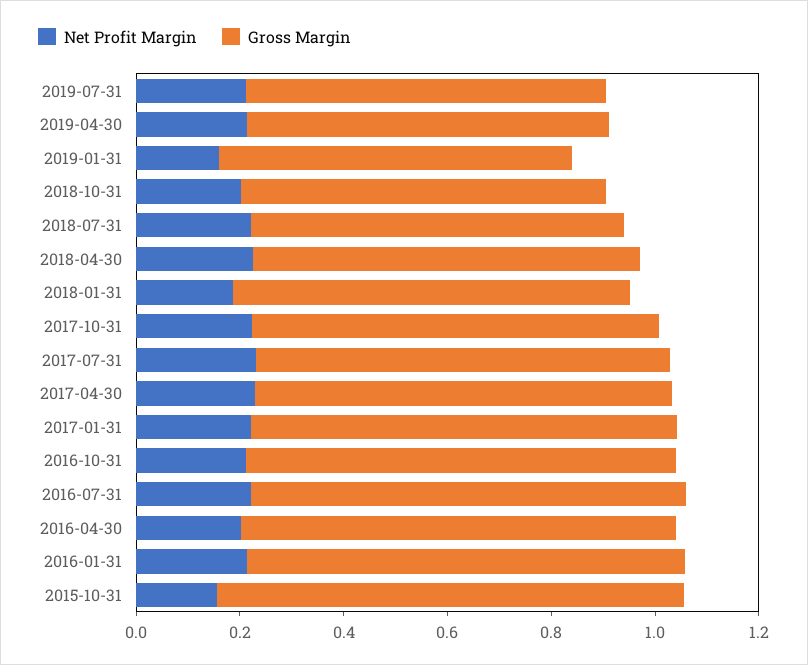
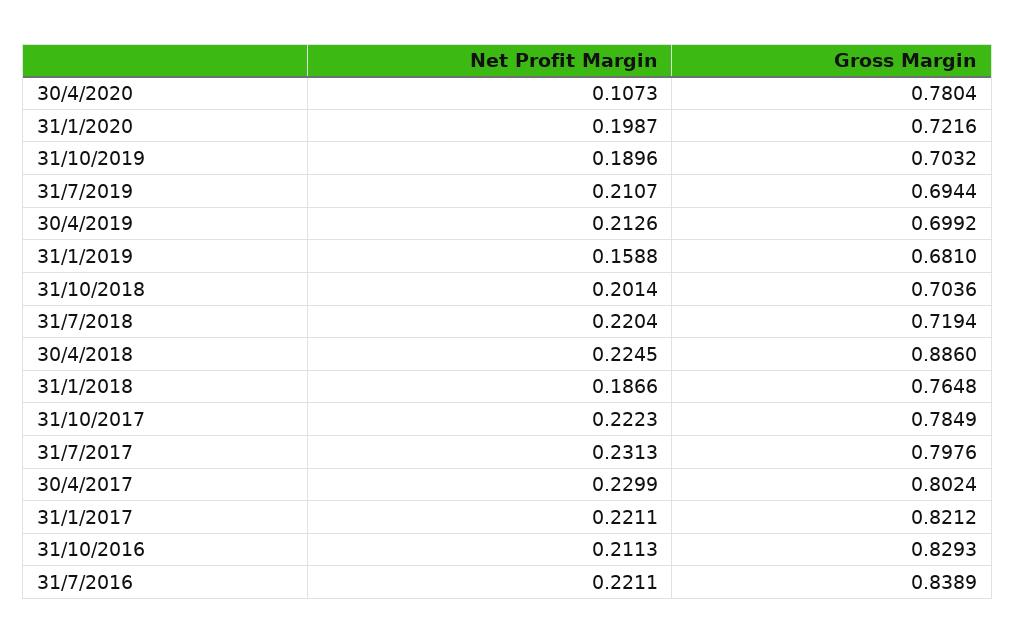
Gross Margin, 2018-04-30: 0.75 -> 0.886
Net Profit Margin, 2016-04-30: 0.2 -> none
Gross Margin, 2016-04-30: 0.85 -> none
Net Profit Margin, 2016-01-31: 0.2 -> none
Gross Margin, 2016-01-31: 0.85 -> none
Net Profit Margin, 2015-10-31: 0.15 -> none
Gross Margin, 2015-10-31: 0.9 -> none
Net Profit Margin, 30/4/2020: none -> 0.1073
Gross Margin, 30/4/2020: none -> 0.7804
Net Profit Margin, 31/1/2020: none -> 0.1987
Gross Margin, 31/1/2020: none -> 0.7216
Net Profit Margin, 31/10/2019: none -> 0.1896
Gross Margin, 31/10/2019: none -> 0.7032

